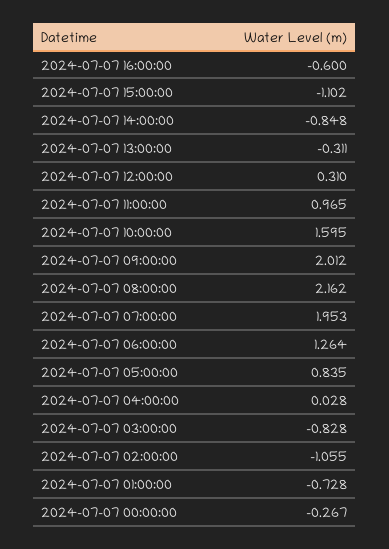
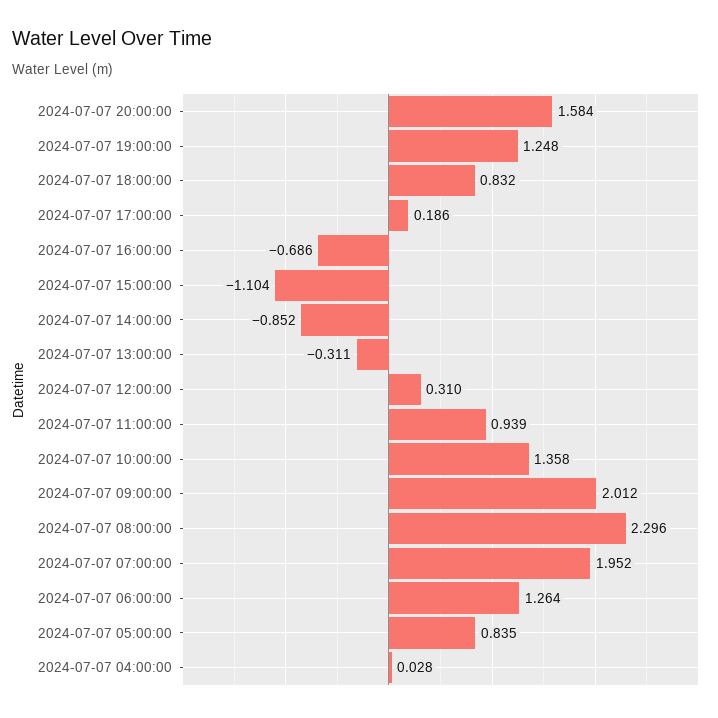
2024-07-07 16:00:00: -0.6 -> -0.686
2024-07-07 15:00:00: -1.102 -> -1.104
2024-07-07 14:00:00: -0.848 -> -0.852
2024-07-07 11:00:00: 0.965 -> 0.939
2024-07-07 10:00:00: 1.595 -> 1.358
2024-07-07 08:00:00: 2.162 -> 2.296
2024-07-07 07:00:00: 1.953 -> 1.952
2024-07-07 03:00:00: -0.828 -> none
2024-07-07 02:00:00: -1.055 -> none
2024-07-07 01:00:00: -0.728 -> none
2024-07-07 00:00:00: -0.267 -> none
2024-07-07 20:00:00: none -> 1.584
2024-07-07 19:00:00: none -> 1.248
2024-07-07 18:00:00: none -> 0.832
2024-07-07 17:00:00: none -> 0.186

